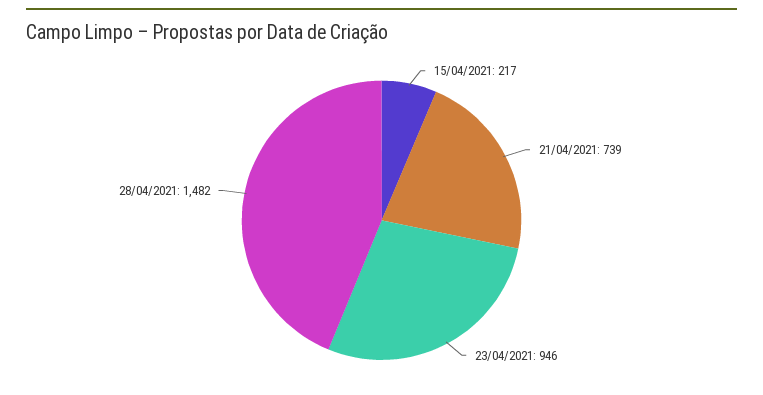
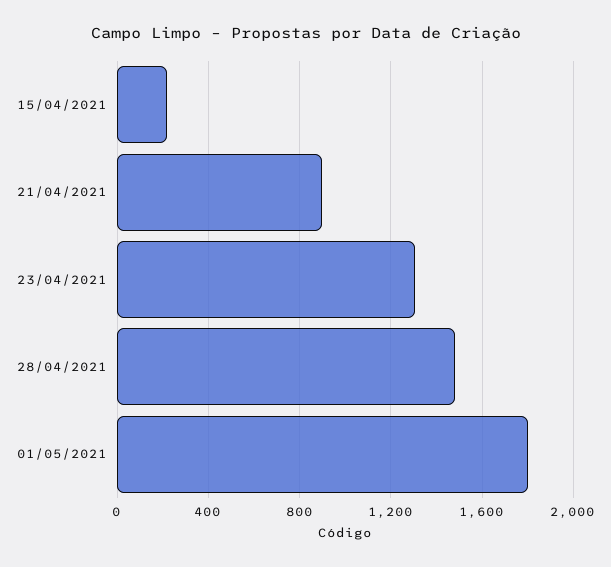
21/04/2021: 739 -> 900
23/04/2021: 946 -> 1300
01/05/2021: none -> 1800

